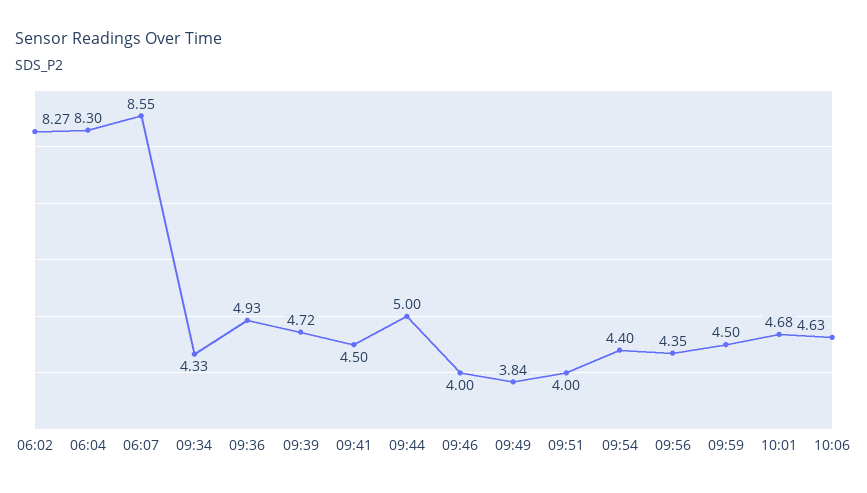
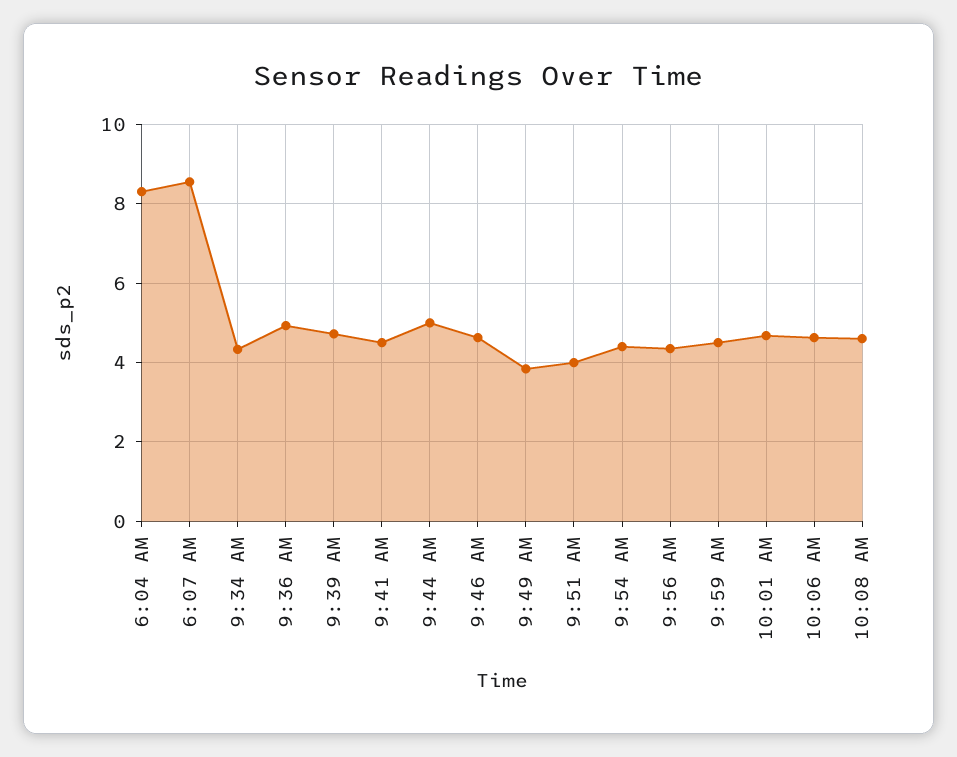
06:02: 8.27 -> none
09:46: 4 -> 4.6
10:08 AM: none -> 4.6

